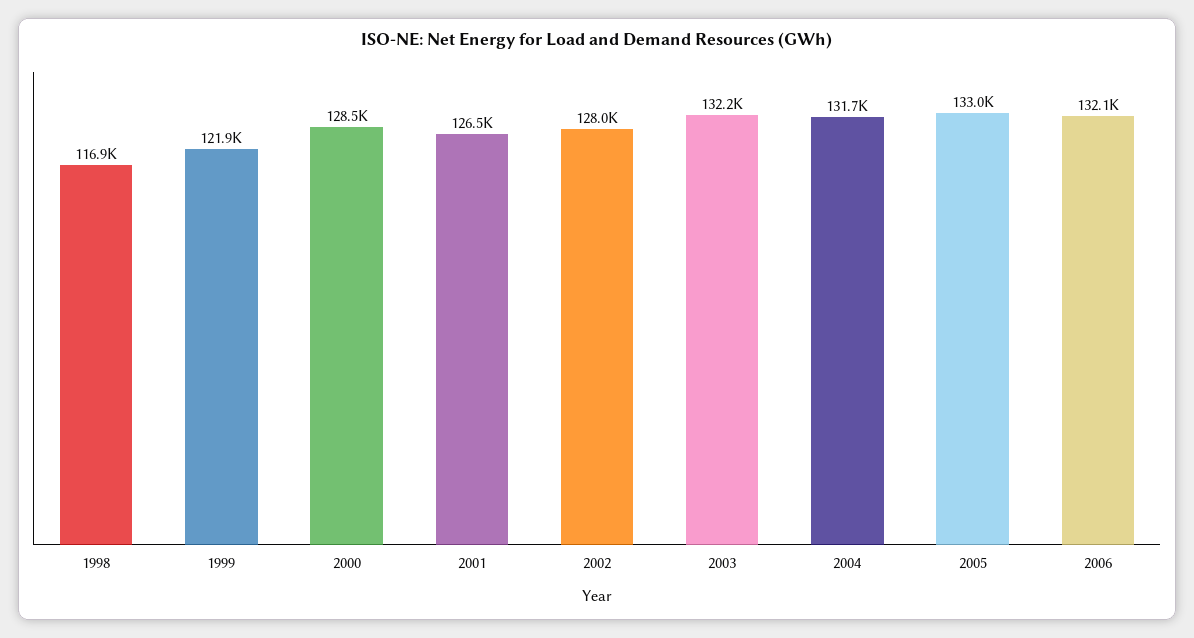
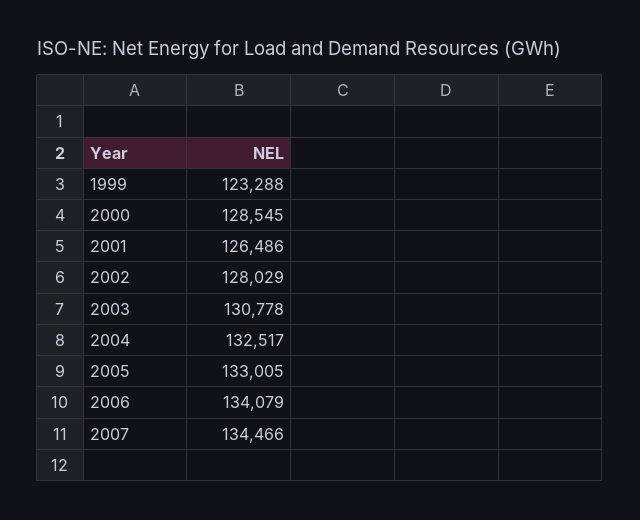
1998: 116900 -> none
1999: 121900 -> 123288
2003: 132200 -> 130778
2004: 131700 -> 132517
2006: 132100 -> 134079
2007: none -> 134466

